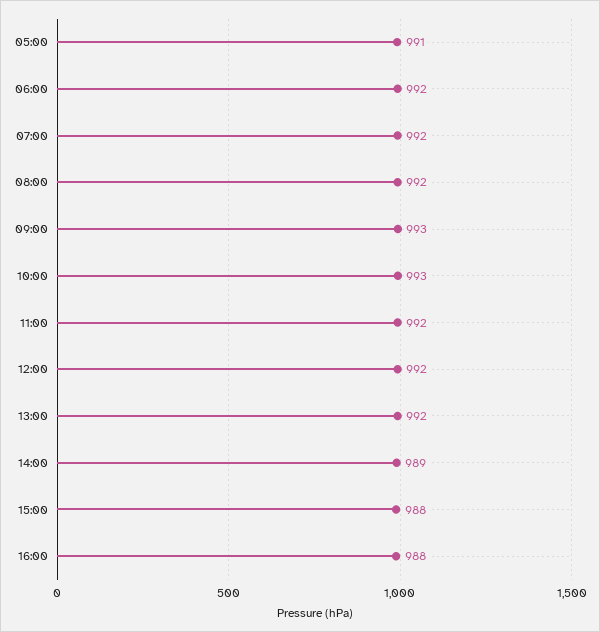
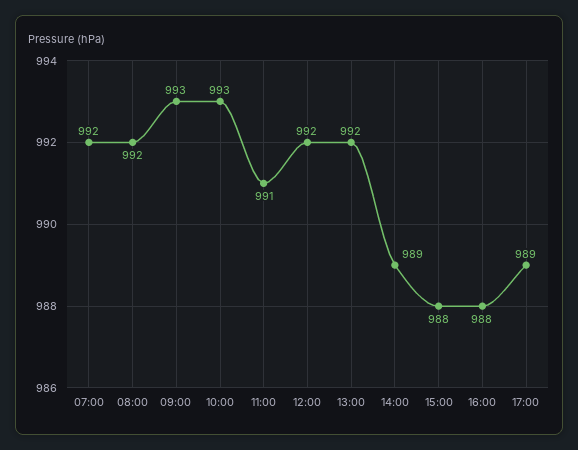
05:00: 991 -> none
06:00: 992 -> none
11:00: 992 -> 991
17:00: none -> 989

